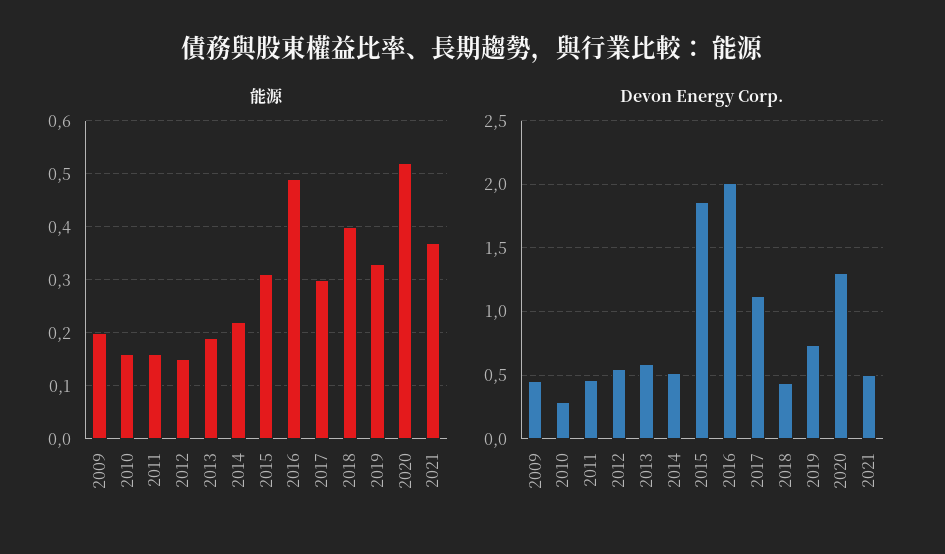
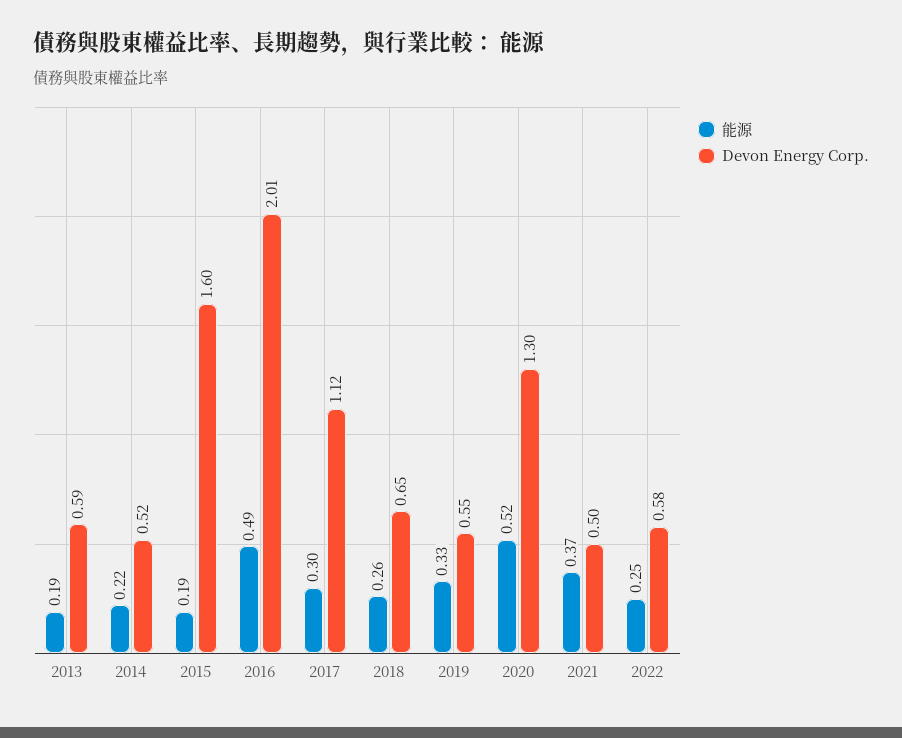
能源, 2009: 0.2 -> none
能源, 2010: 0.15 -> none
能源, 2011: 0.15 -> none
能源, 2012: 0.15 -> none
能源, 2015: 0.3 -> 0.19
能源, 2018: 0.4 -> 0.26
Devon Energy Corp., 2009: 0.45 -> none
Devon Energy Corp., 2010: 0.3 -> none
Devon Energy Corp., 2011: 0.45 -> none
Devon Energy Corp., 2012: 0.55 -> none
Devon Energy Corp., 2015: 1.85 -> 1.6
Devon Energy Corp., 2018: 0.45 -> 0.65
Devon Energy Corp., 2019: 0.75 -> 0.55
能源, 2022: none -> 0.25
Devon Energy Corp., 2022: none -> 0.58

